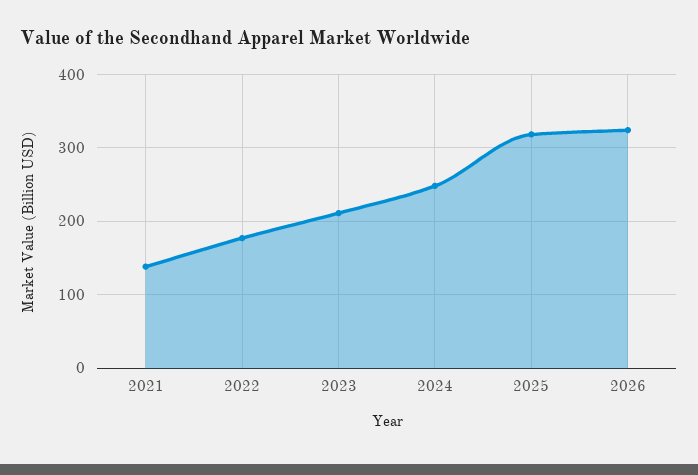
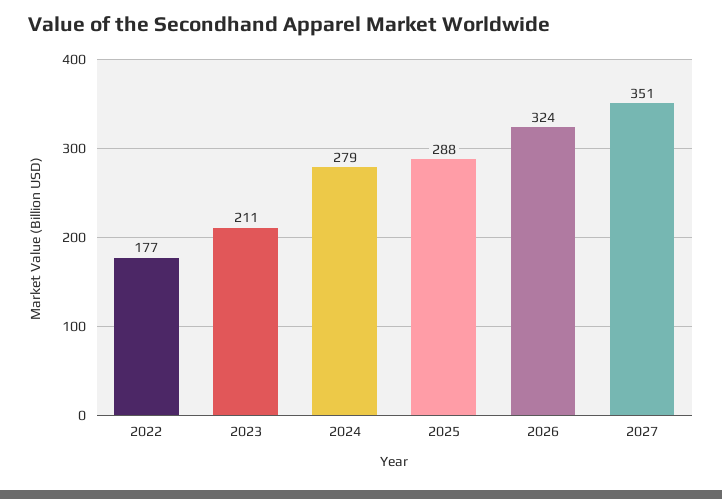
2021: 140 -> none
2024: 250 -> 279
2025: 320 -> 288
2027: none -> 351

